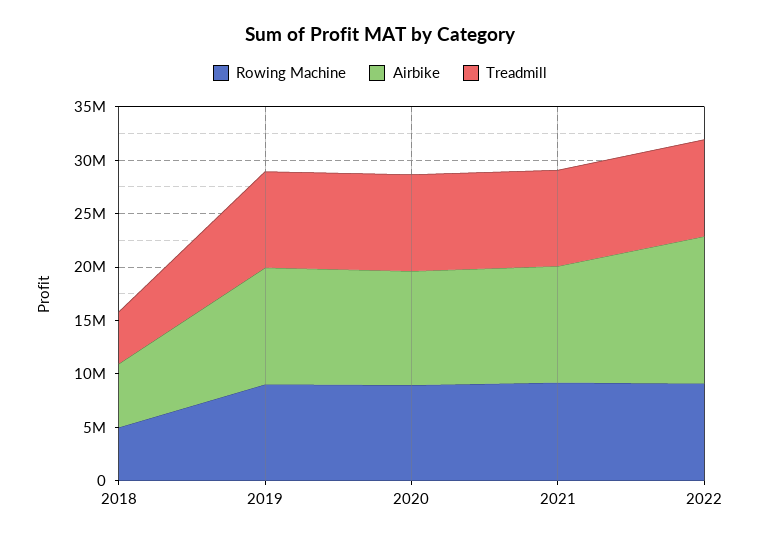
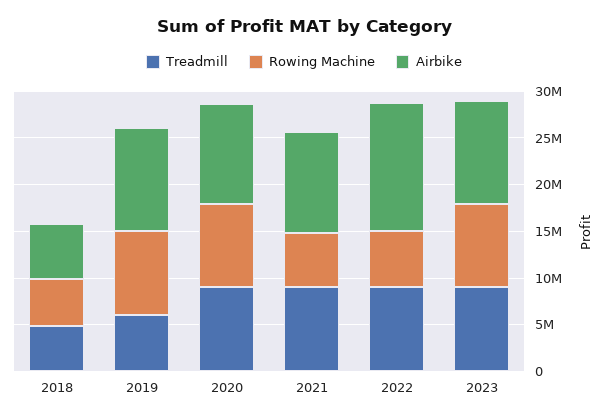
Treadmill, 2019: 9000000 -> 6000000
Rowing Machine, 2021: 9000000 -> 6000000
Rowing Machine, 2022: 9000000 -> 6000000
Treadmill, 2023: none -> 9000000
Rowing Machine, 2023: none -> 9000000
Airbike, 2023: none -> 11000000

